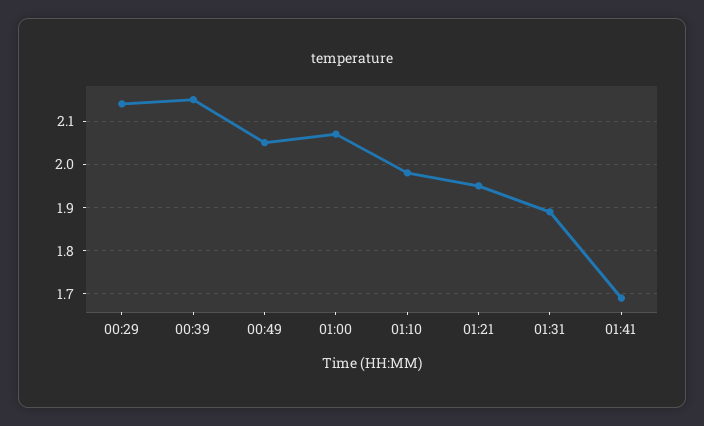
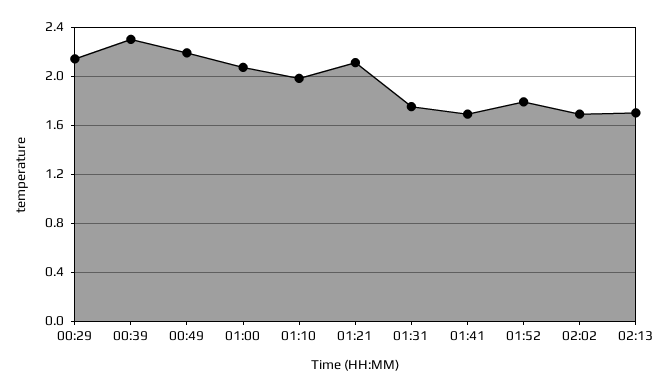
00:39: 2.15 -> 2.3
00:49: 2.05 -> 2.2
01:21: 1.95 -> 2.1
01:31: 1.9 -> 1.75
01:52: none -> 1.8
02:02: none -> 1.7
02:13: none -> 1.7

